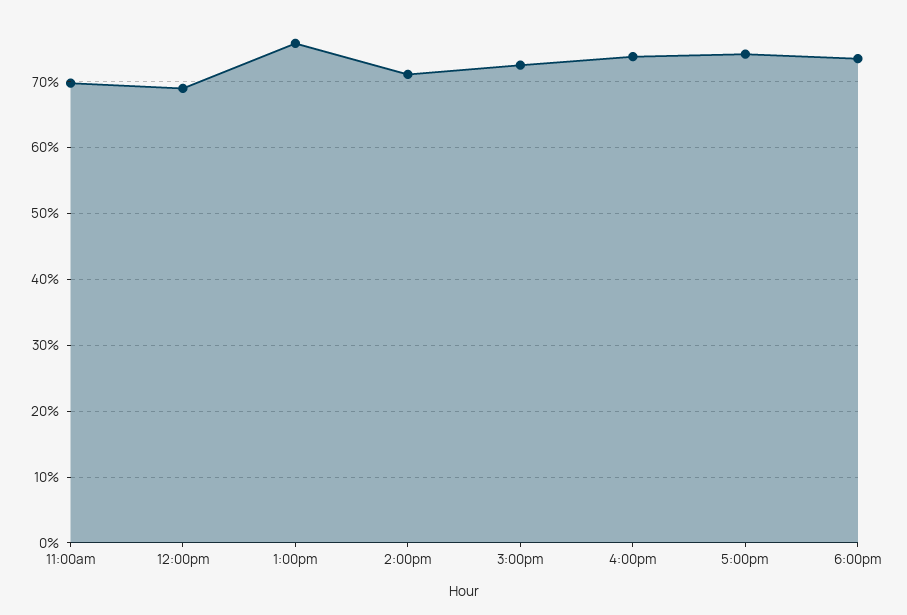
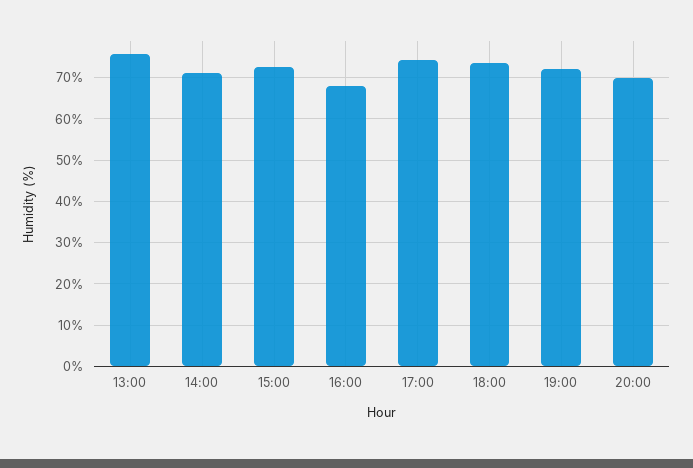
11:00am: 70 -> none
12:00pm: 69 -> none
4:00pm: 74 -> 68
19:00: none -> 72
20:00: none -> 70

